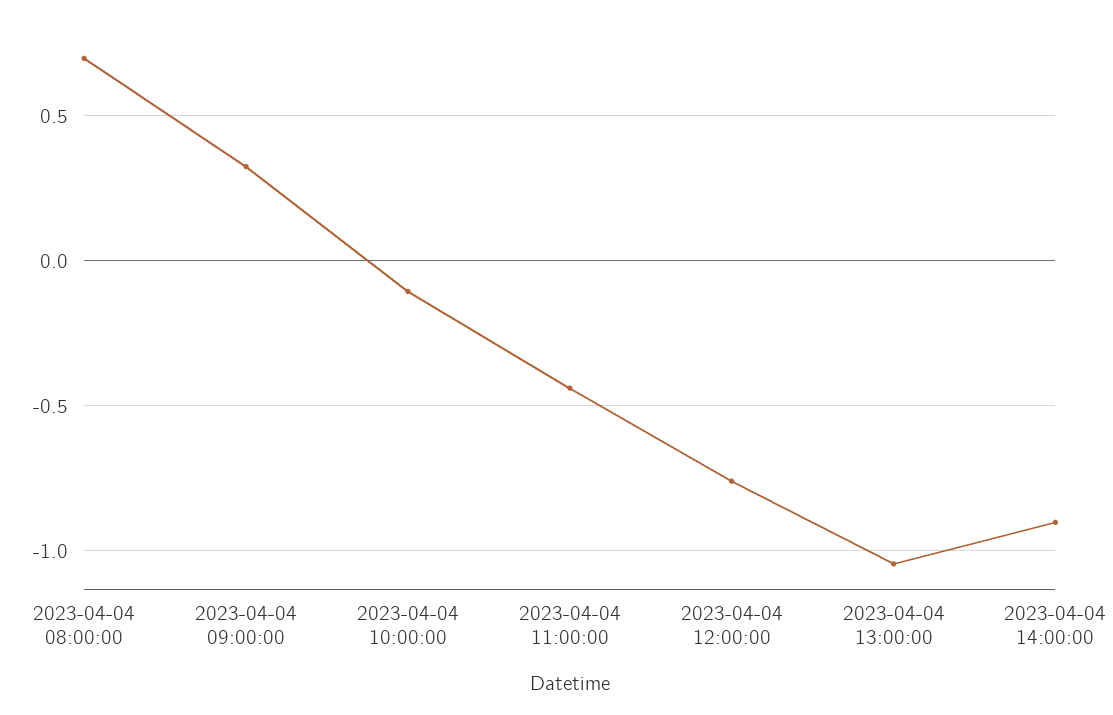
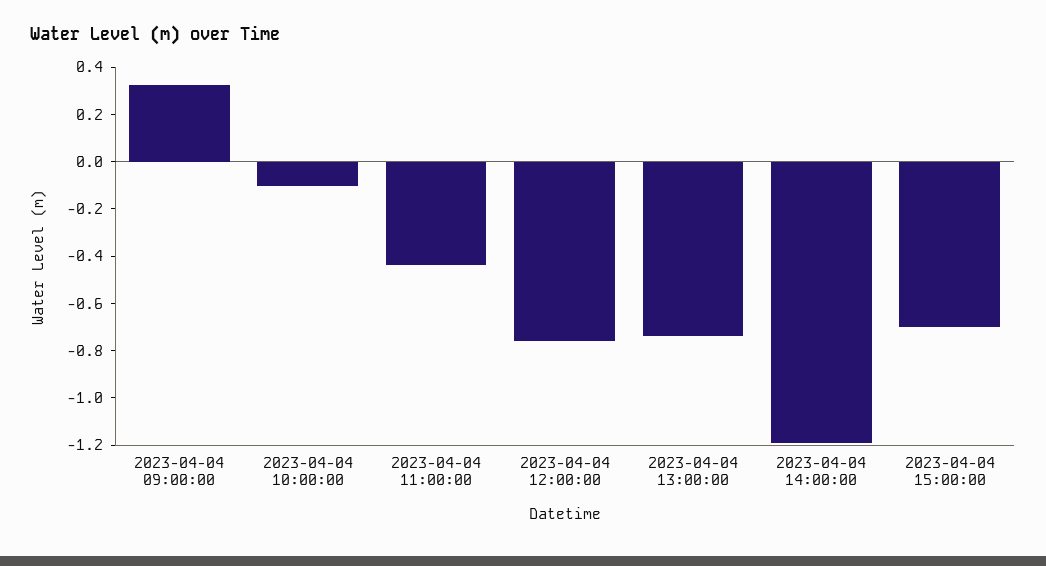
2023-04-04 08:00:00: 0.7 -> none
2023-04-04 13:00:00: -1.05 -> -0.75
2023-04-04 14:00:00: -0.9 -> -1.2
2023-04-04 15:00:00: none -> -0.7

